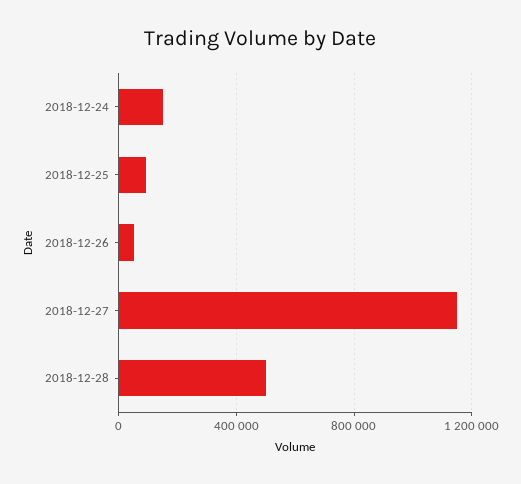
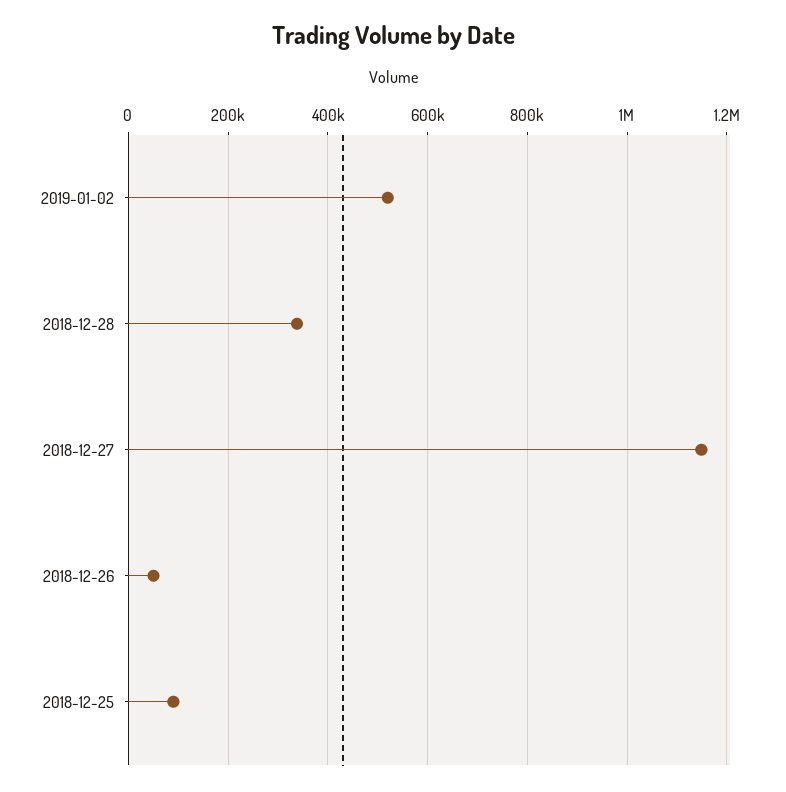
2018-12-24: 150000 -> none
2018-12-28: 500000 -> 340000
2019-01-02: none -> 520000

